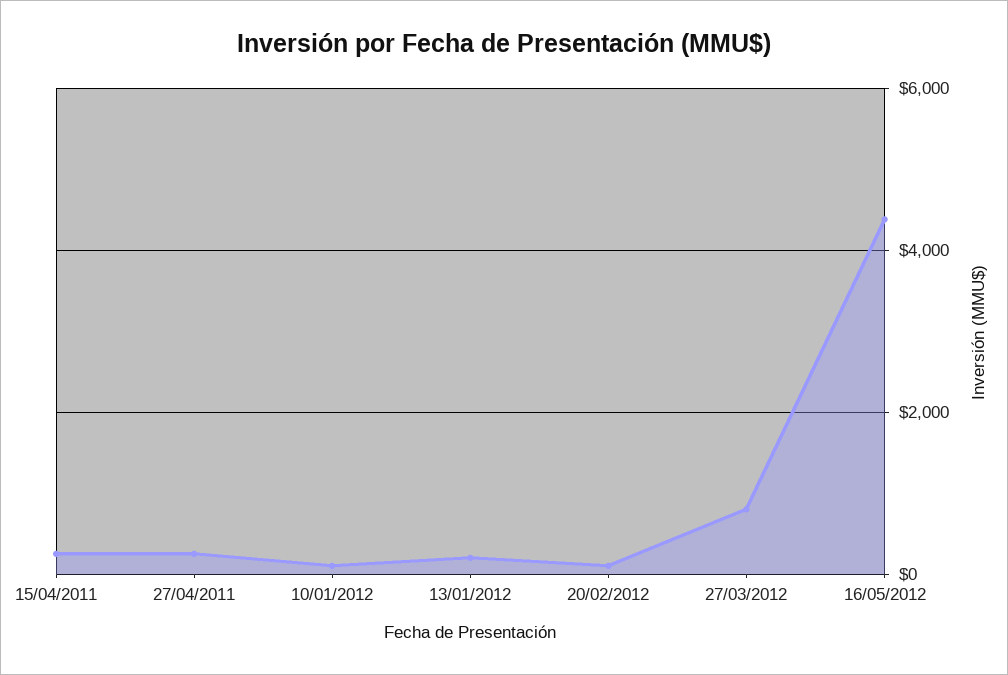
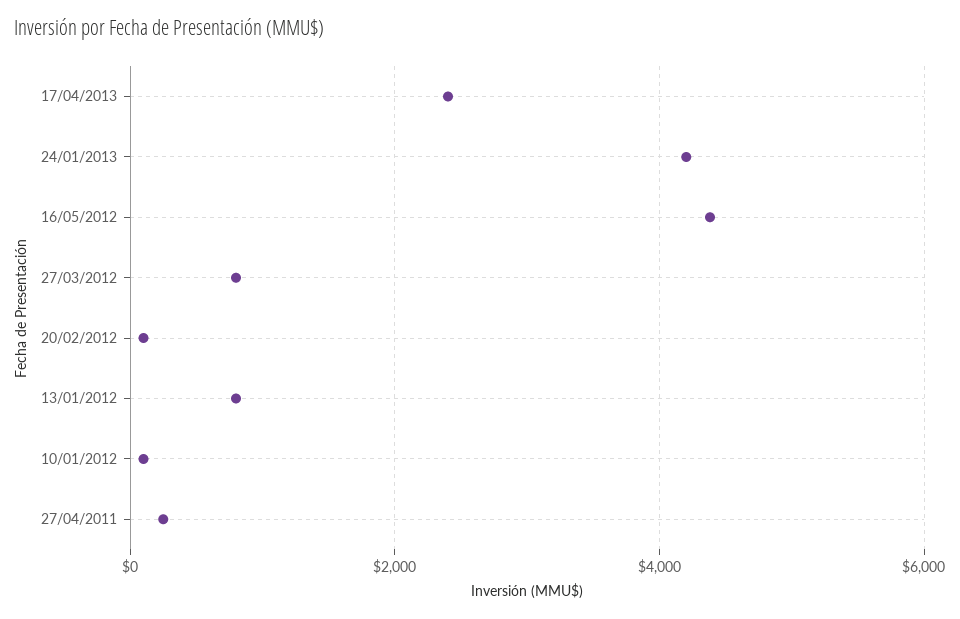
15/04/2011: 200 -> none
13/01/2012: 200 -> 800
17/04/2013: none -> 2400
24/01/2013: none -> 4200

